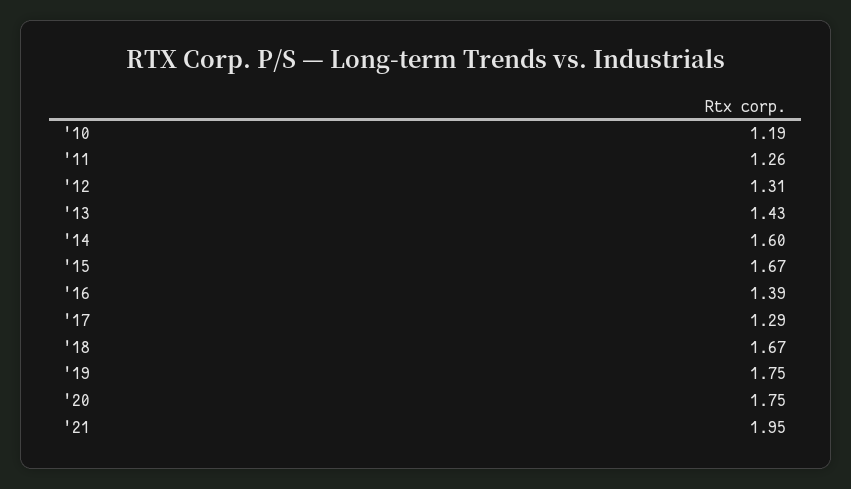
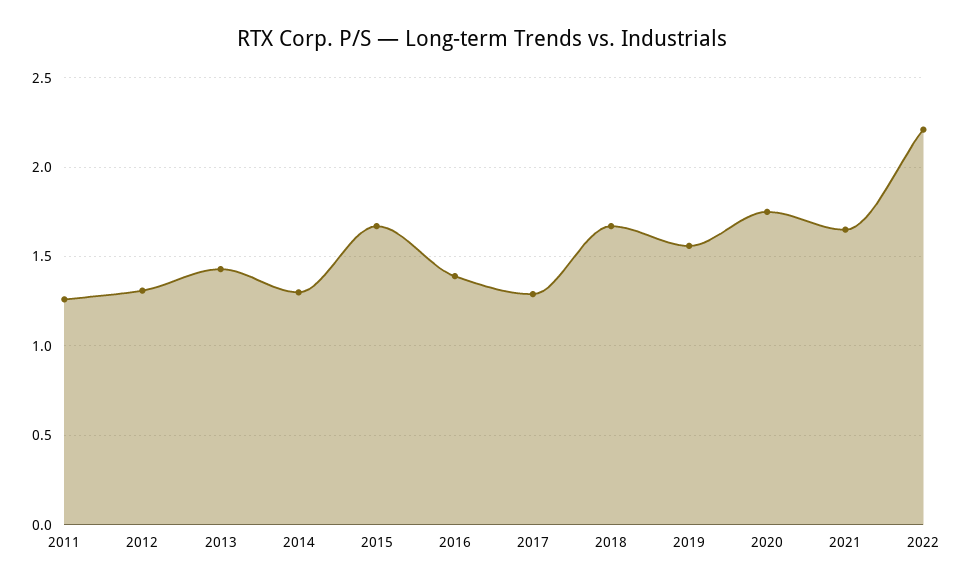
'10: 1.19 -> none
'14: 1.6 -> 1.3
'19: 1.75 -> 1.55
'21: 1.95 -> 1.65
2022: none -> 2.2

